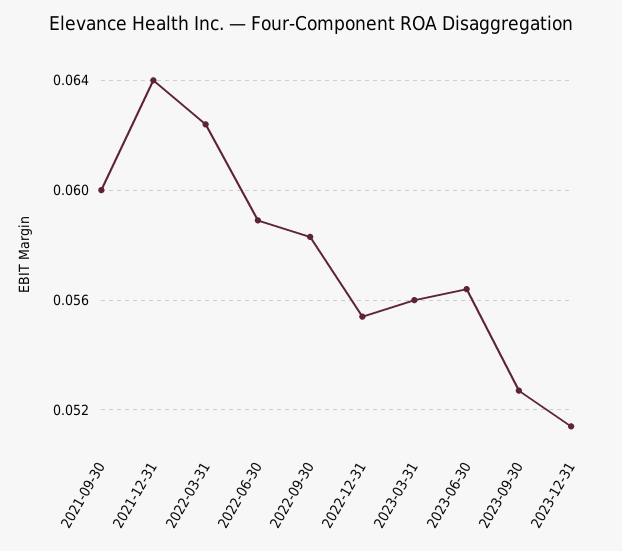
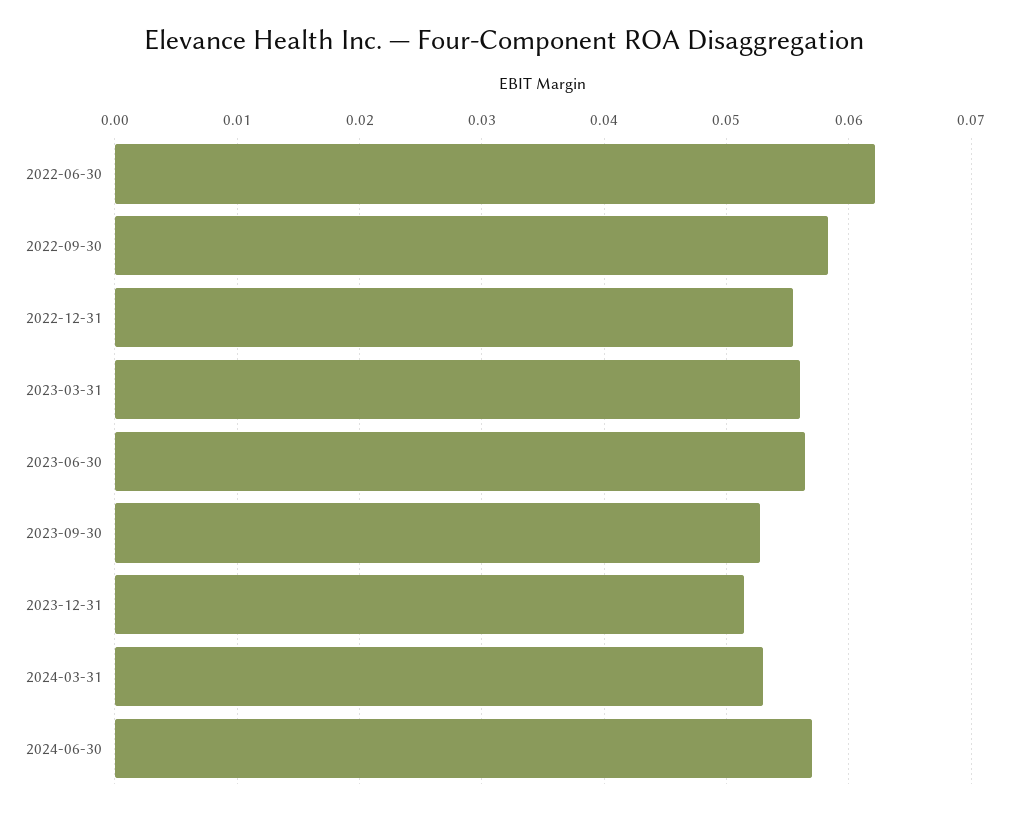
2021-09-30: 0.06 -> none
2021-12-31: 0.064 -> none
2022-03-31: 0.0625 -> none
2022-06-30: 0.059 -> 0.062
2024-03-31: none -> 0.053
2024-06-30: none -> 0.057

